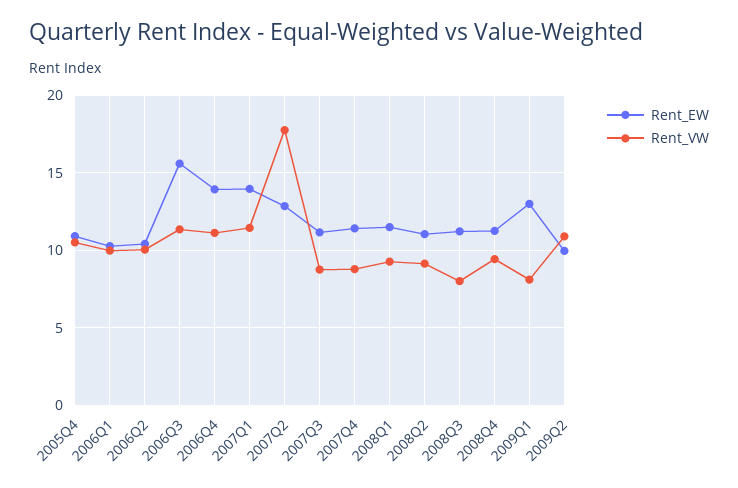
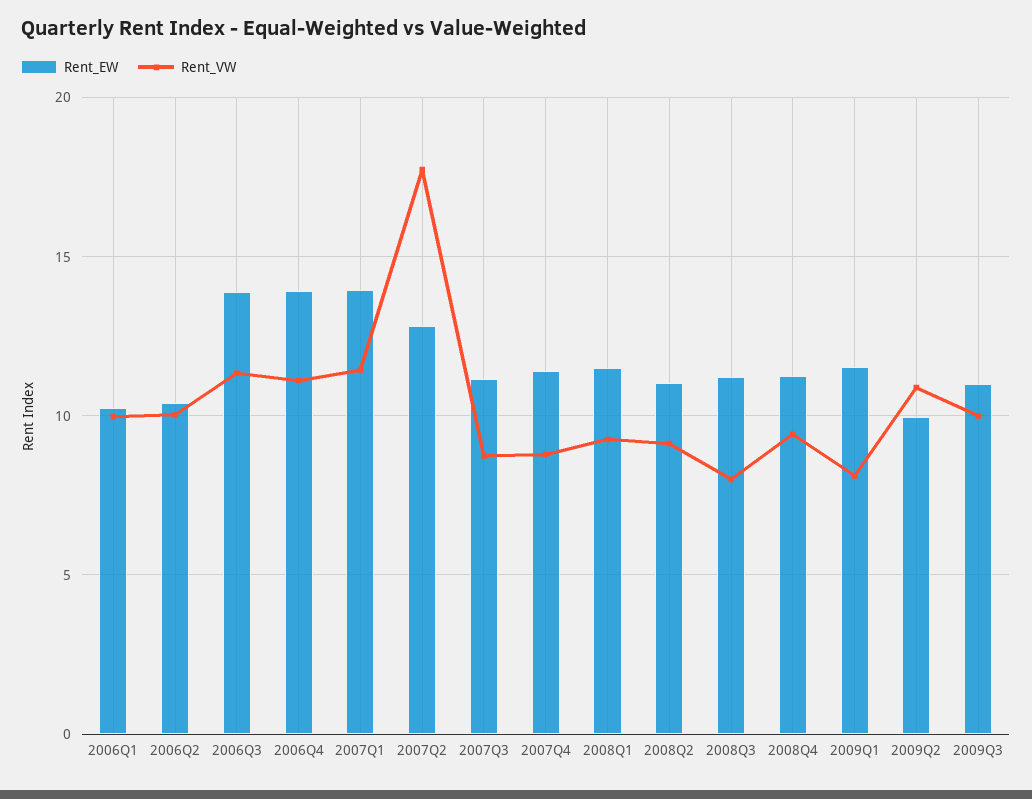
Rent_EW, 2005Q4: 11 -> none
Rent_VW, 2005Q4: 10.5 -> none
Rent_EW, 2006Q3: 15.5 -> 14
Rent_EW, 2009Q1: 13 -> 11.5
Rent_EW, 2009Q3: none -> 11
Rent_VW, 2009Q3: none -> 10

